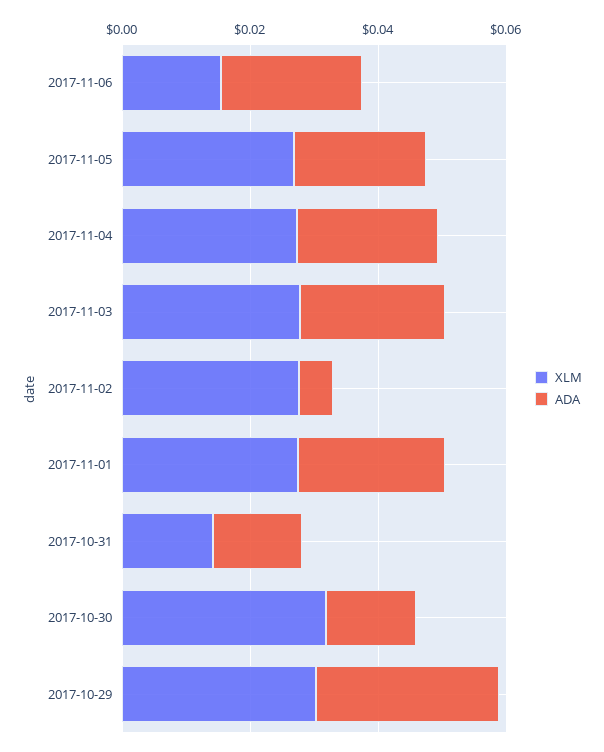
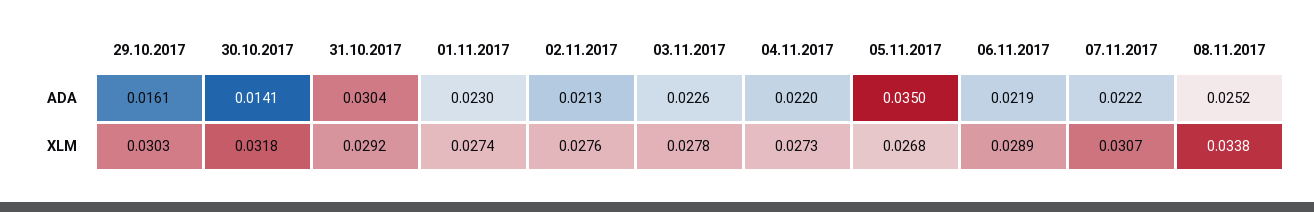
XLM, 2017-11-06: 0.015 -> 0.0289
ADA, 2017-11-05: 0.02 -> 0.035
ADA, 2017-11-02: 0.005 -> 0.0213
XLM, 2017-10-31: 0.015 -> 0.0292
ADA, 2017-10-31: 0.015 -> 0.0304
ADA, 2017-10-29: 0.03 -> 0.0161
ADA, 07.11.2017: none -> 0.0222
ADA, 08.11.2017: none -> 0.0252
XLM, 07.11.2017: none -> 0.0307
XLM, 08.11.2017: none -> 0.0338

